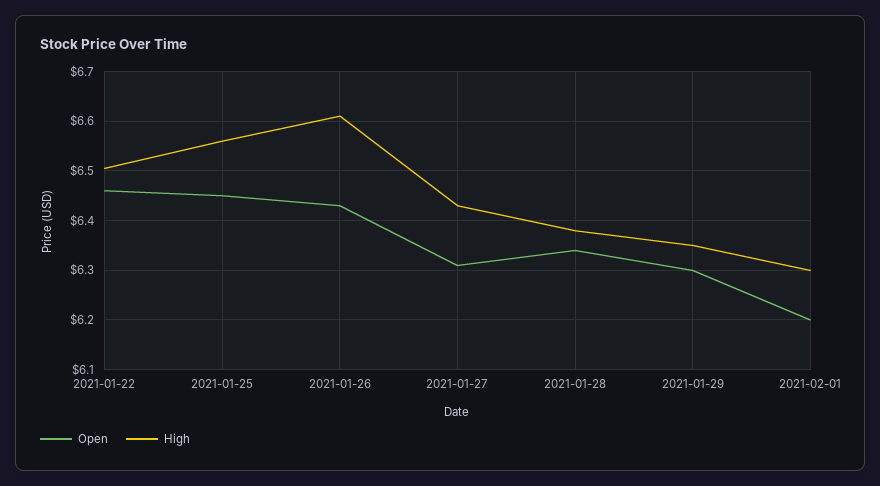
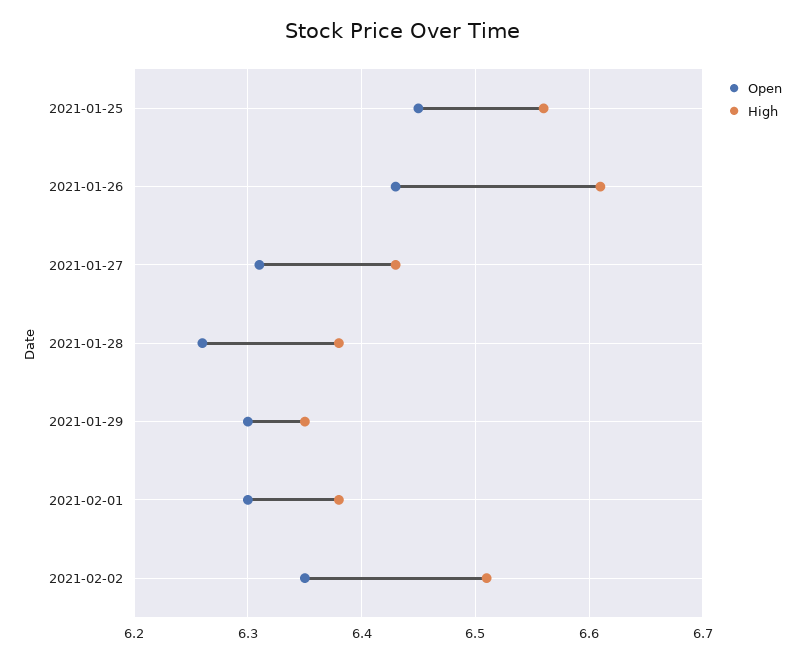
Open, 2021-01-22: 6.46 -> none
High, 2021-01-22: 6.5 -> none
Open, 2021-01-28: 6.34 -> 6.26
Open, 2021-02-01: 6.2 -> 6.3
High, 2021-02-01: 6.3 -> 6.38
Open, 2021-02-02: none -> 6.35
High, 2021-02-02: none -> 6.51

